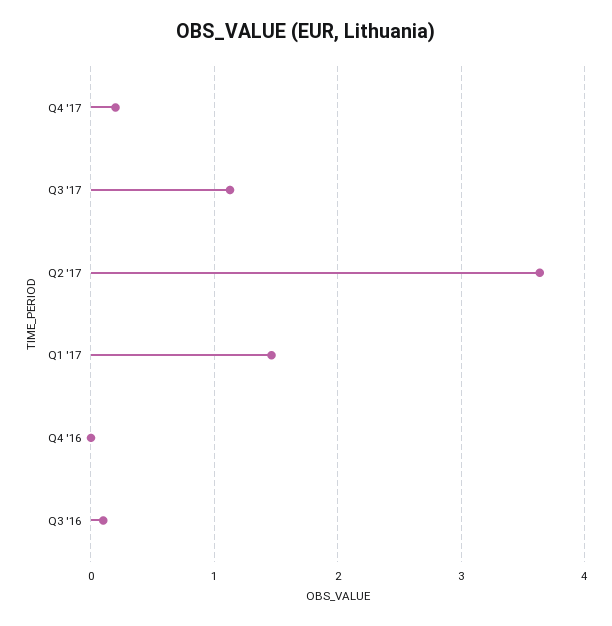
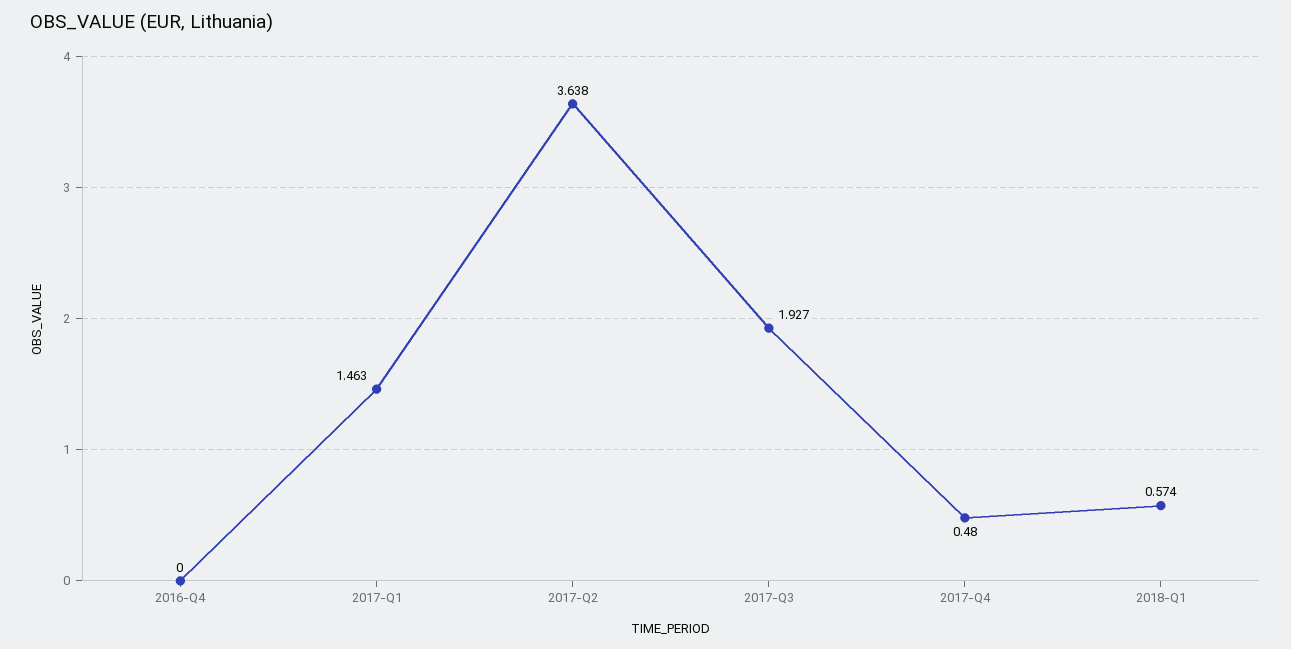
Q4 '17: 0.2 -> 0.48
Q3 '17: 1.1 -> 1.927
Q3 '16: 0.1 -> none
2018-Q1: none -> 0.574

